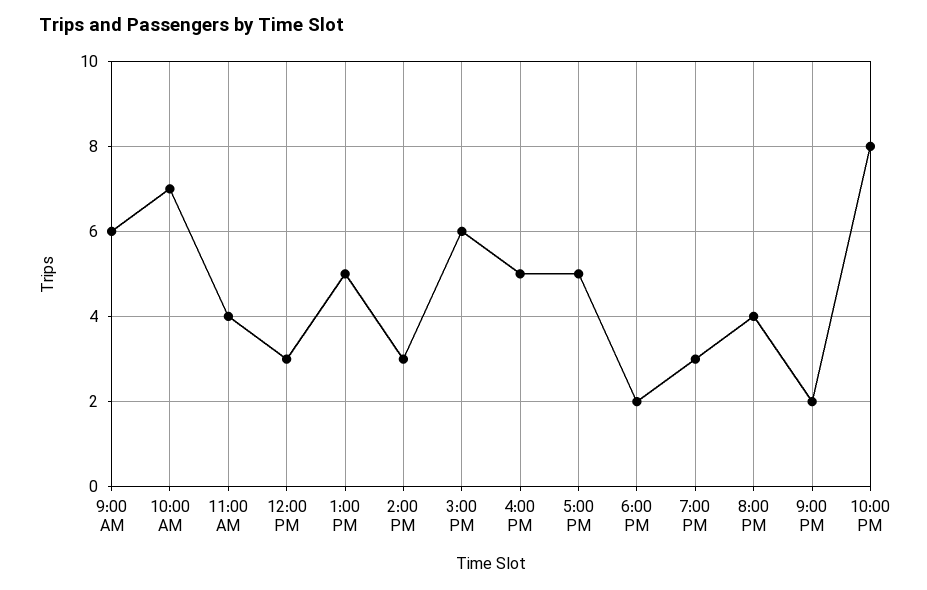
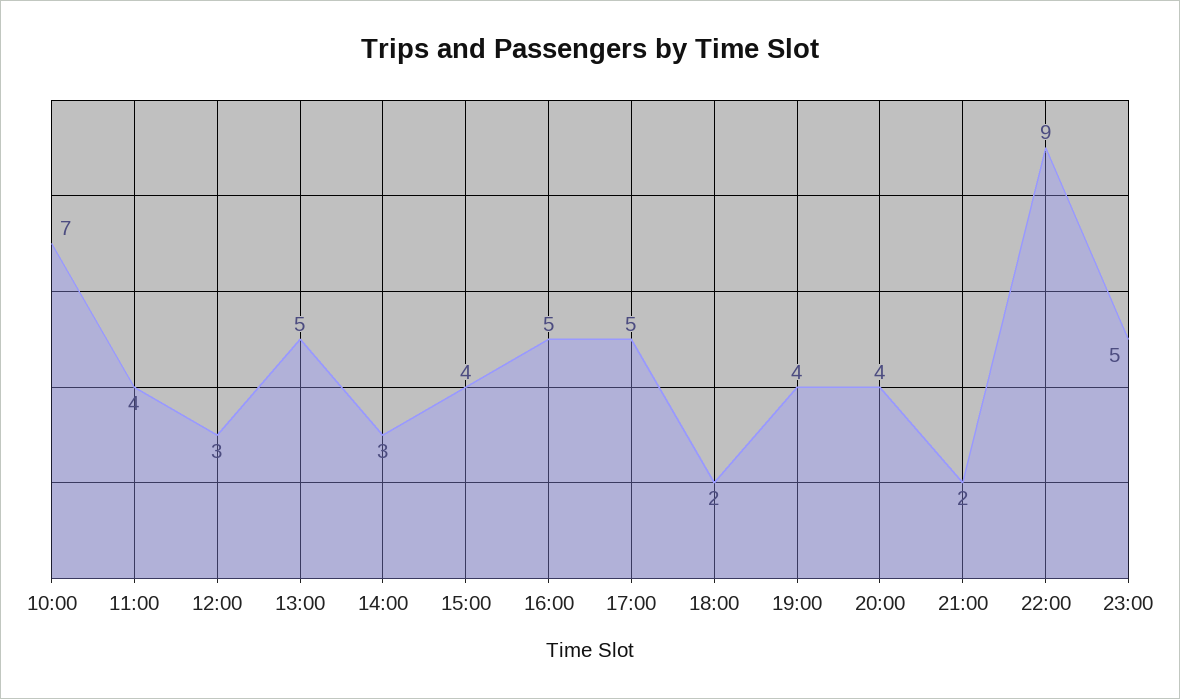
9:00 AM: 6 -> none
3:00 PM: 6 -> 4
7:00 PM: 3 -> 4
10:00 PM: 8 -> 9
23:00: none -> 5

